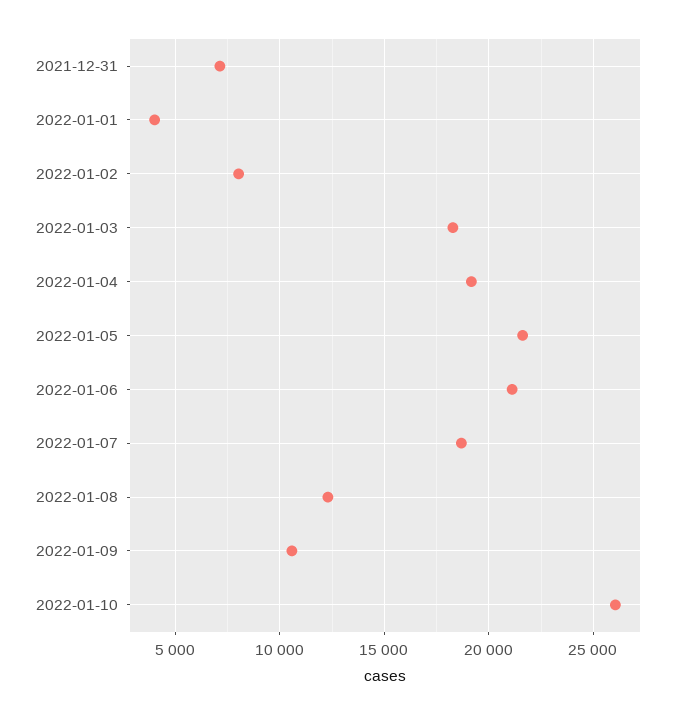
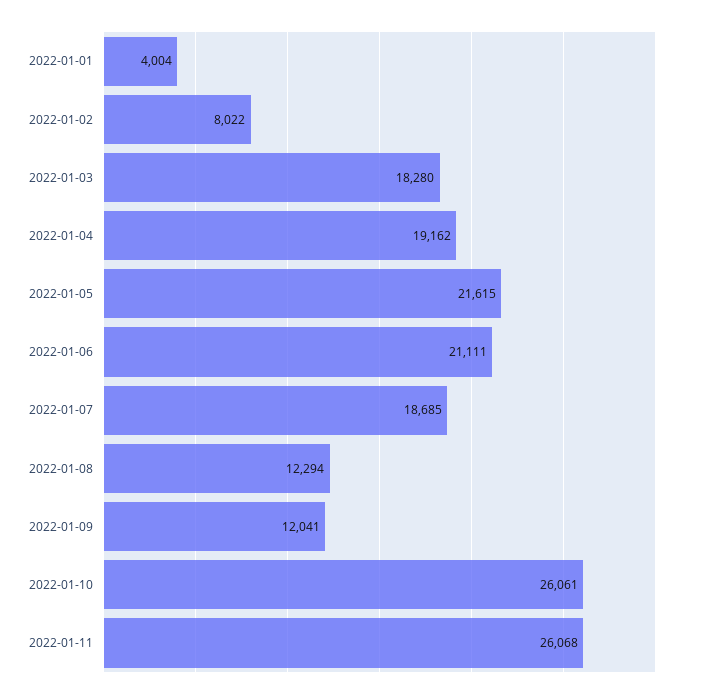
2021-12-31: 7000 -> none
2022-01-09: 10500 -> 12041
2022-01-11: none -> 26068

